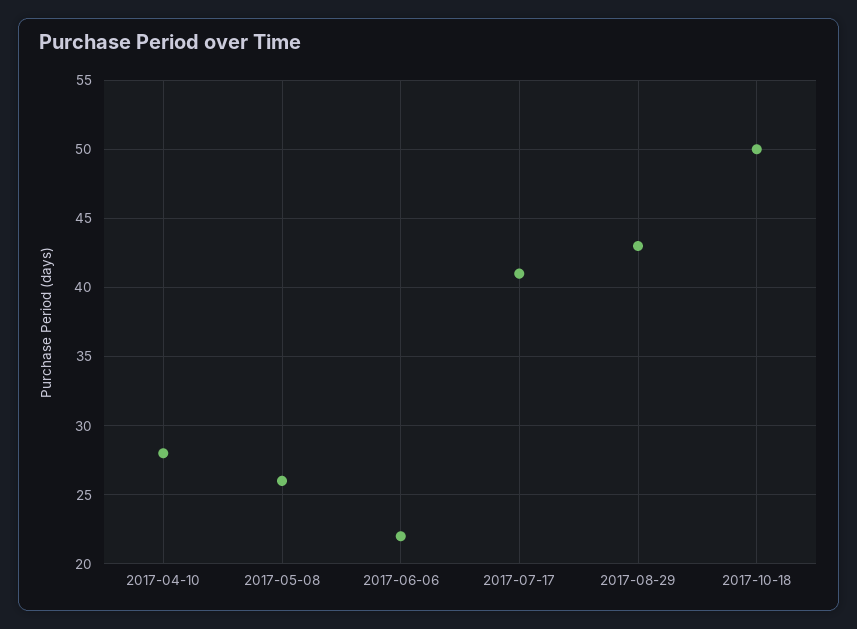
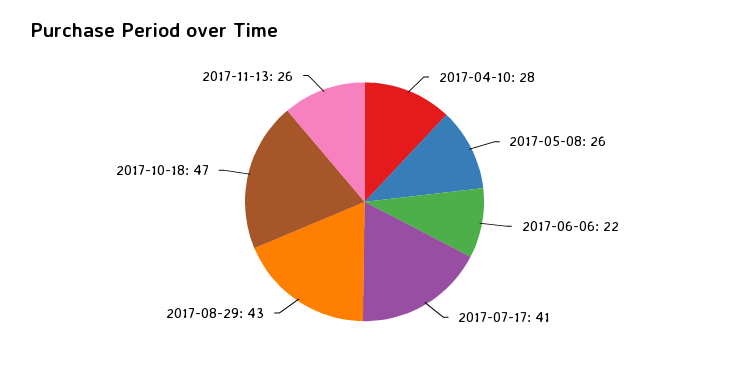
2017-10-18: 50 -> 47
2017-11-13: none -> 26

